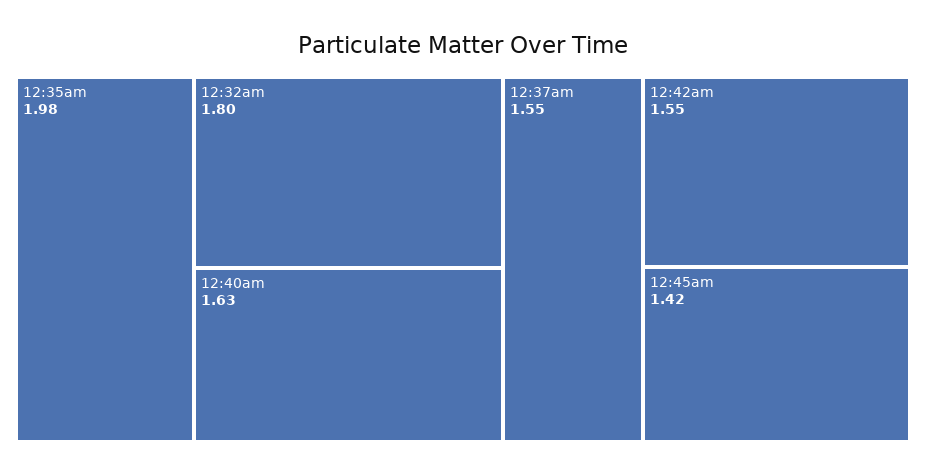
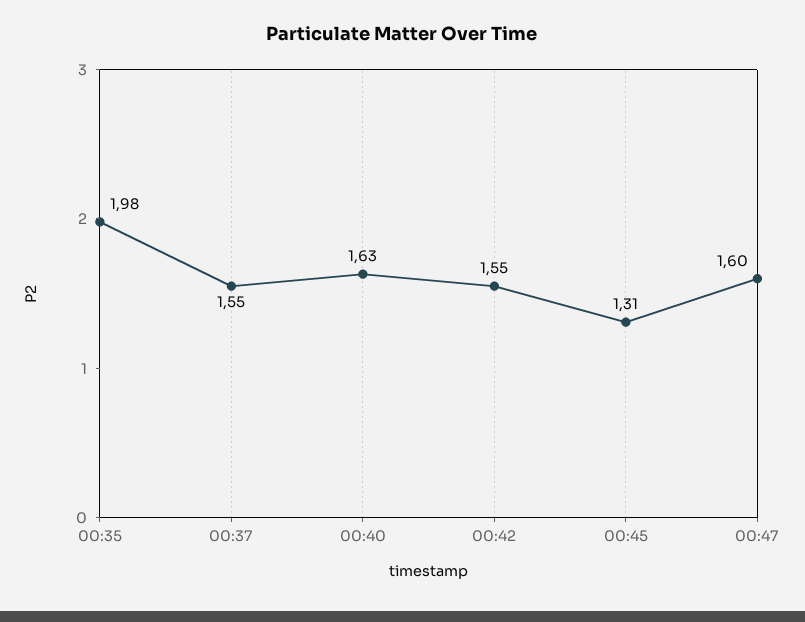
12:32am: 1.8 -> none
12:45am: 1.42 -> 1.31
00:47: none -> 1.6

